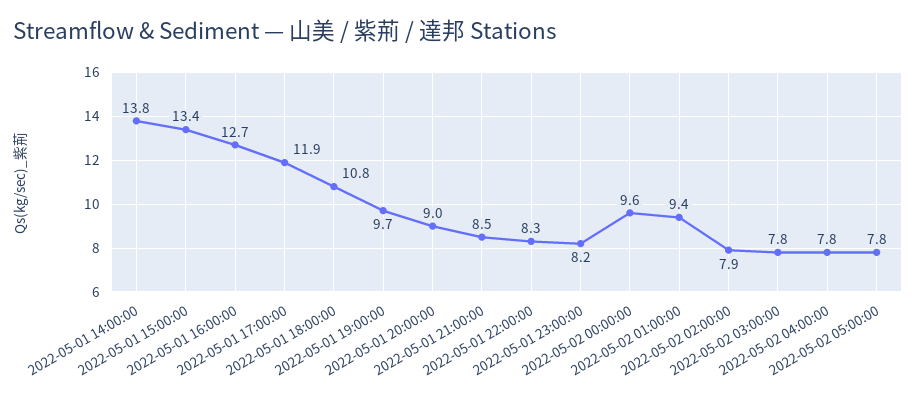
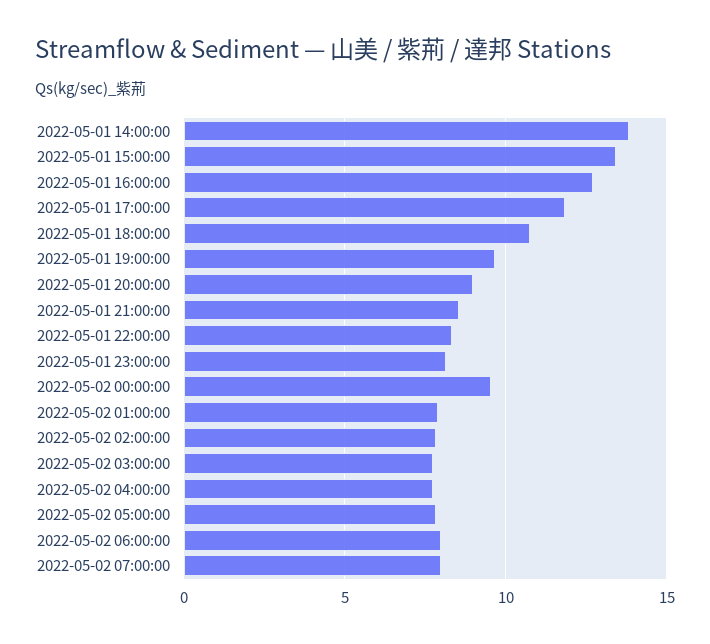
2022-05-02 01:00:00: 9.4 -> 8
2022-05-02 06:00:00: none -> 8
2022-05-02 07:00:00: none -> 8

